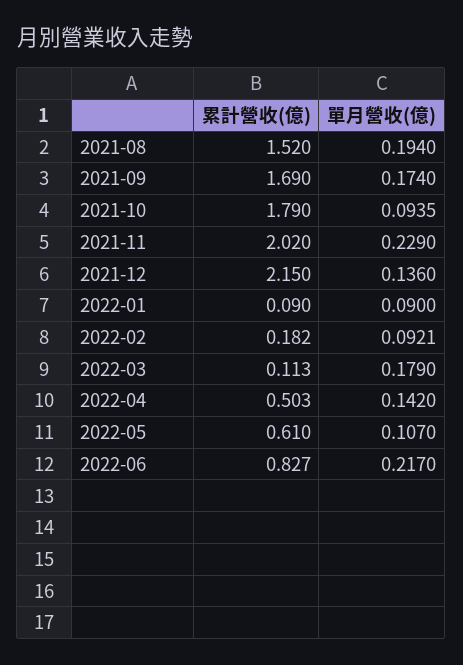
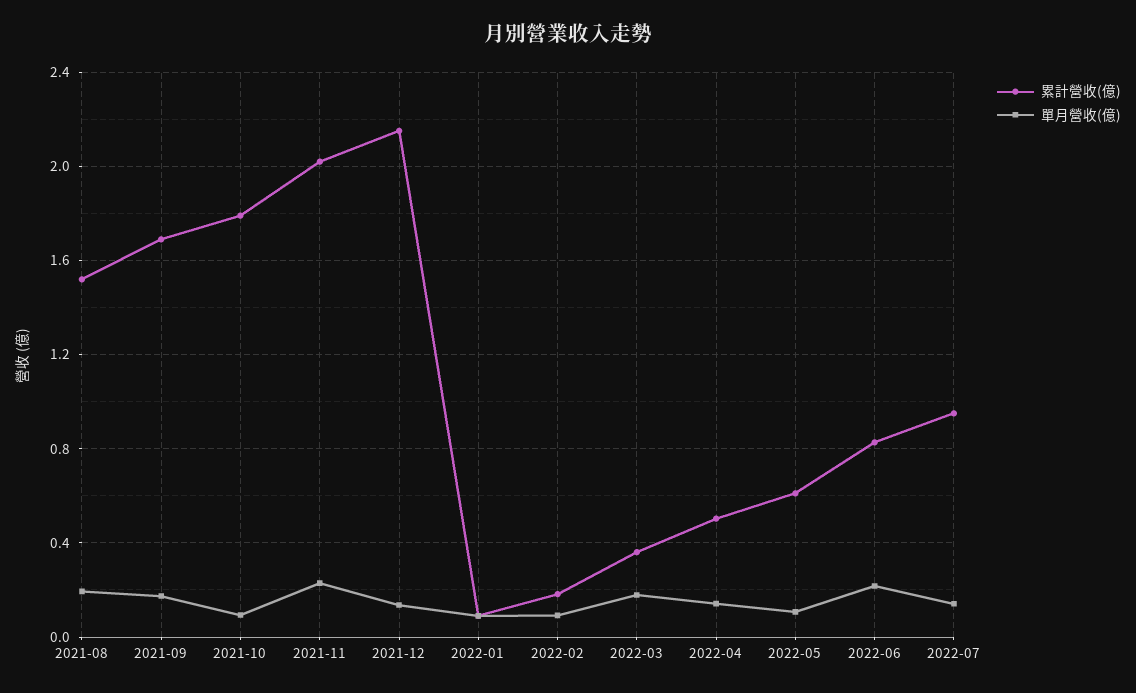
累計營收(億), 2022-03: 0.113 -> 0.35
累計營收(億), 2022-07: none -> 0.95
單月營收(億), 2022-07: none -> 0.15

